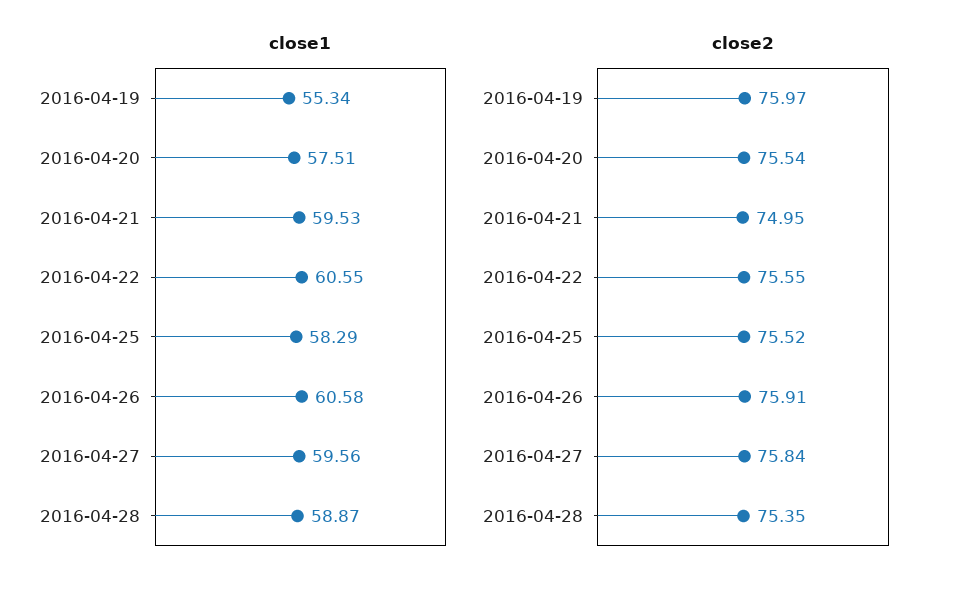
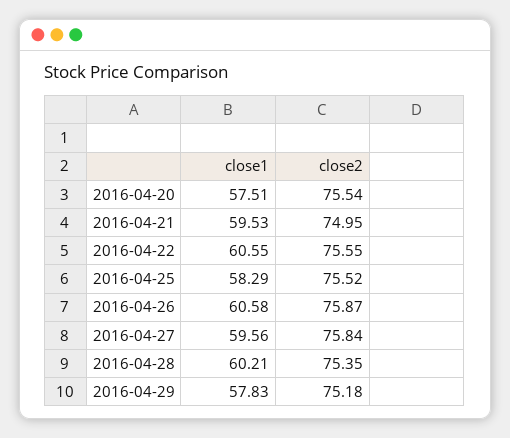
close1, 2016-04-19: 55.34 -> none
close1, 2016-04-28: 58.87 -> 60.21
close2, 2016-04-19: 75.97 -> none
close2, 2016-04-26: 75.91 -> 75.87
close1, 2016-04-29: none -> 57.83
close2, 2016-04-29: none -> 75.18

